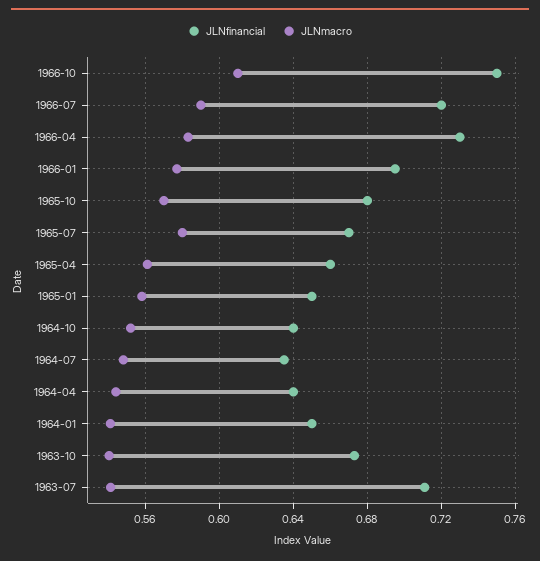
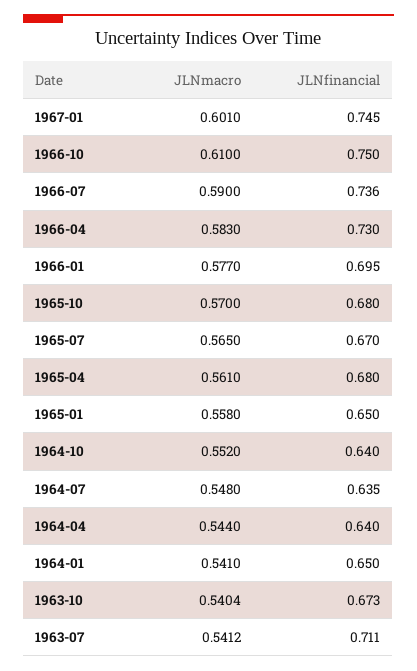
JLNfinancial, 1966-07: 0.72 -> 0.736
JLNmacro, 1965-07: 0.58 -> 0.565
JLNfinancial, 1965-04: 0.66 -> 0.68
JLNmacro, 1967-01: none -> 0.601
JLNfinancial, 1967-01: none -> 0.745

